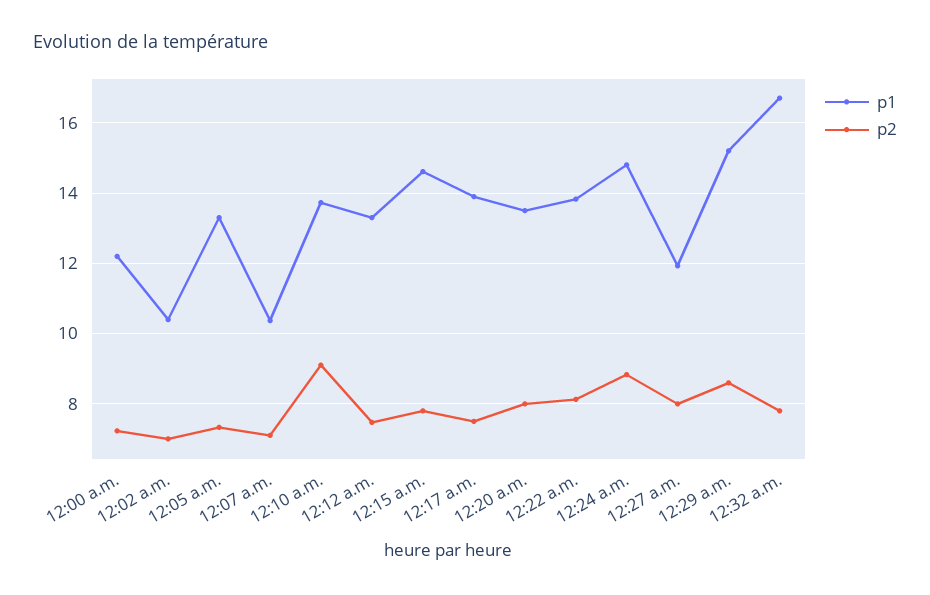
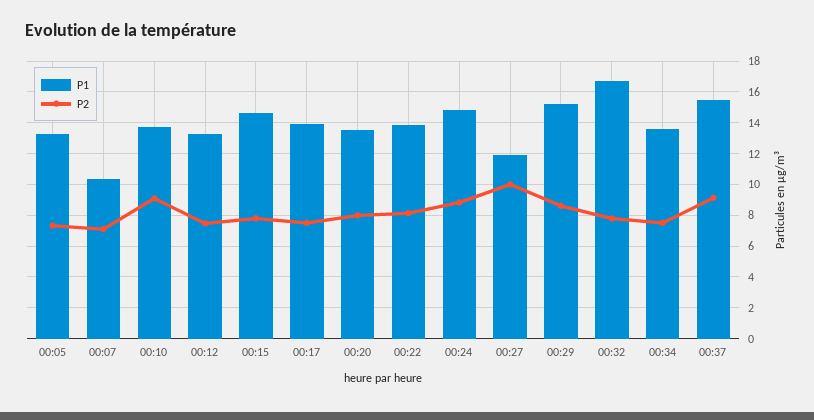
p1, 12:00 a.m.: 12.2 -> none
p2, 12:00 a.m.: 7.2 -> none
p1, 12:02 a.m.: 10.4 -> none
p2, 12:02 a.m.: 7 -> none
p2, 12:27 a.m.: 8 -> 10
p1, 00:34: none -> 13.5
p2, 00:34: none -> 7.5
p1, 00:37: none -> 15.5
p2, 00:37: none -> 9

